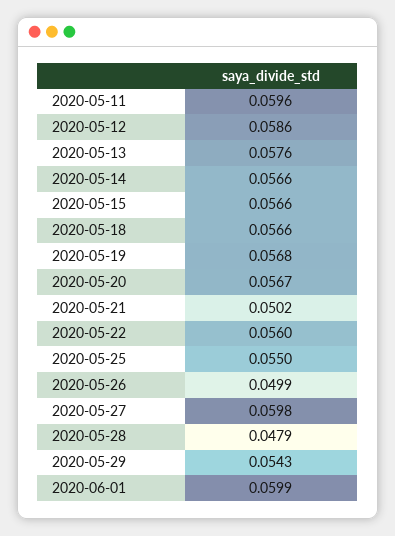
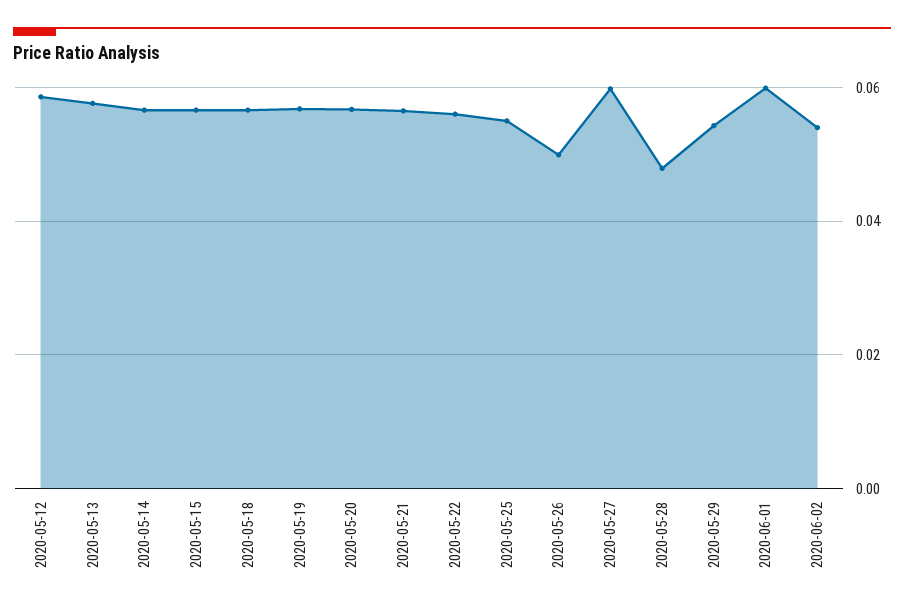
2020-05-11: 0.0596 -> none
2020-05-21: 0.0502 -> 0.056
2020-06-02: none -> 0.054

